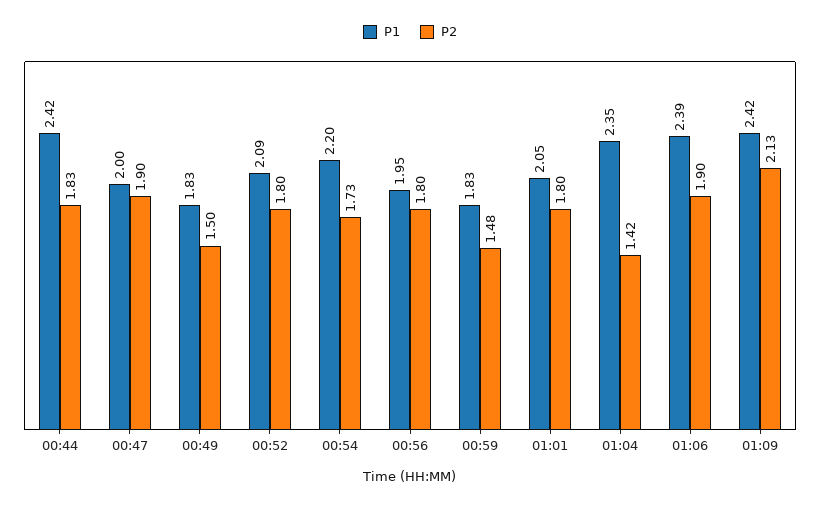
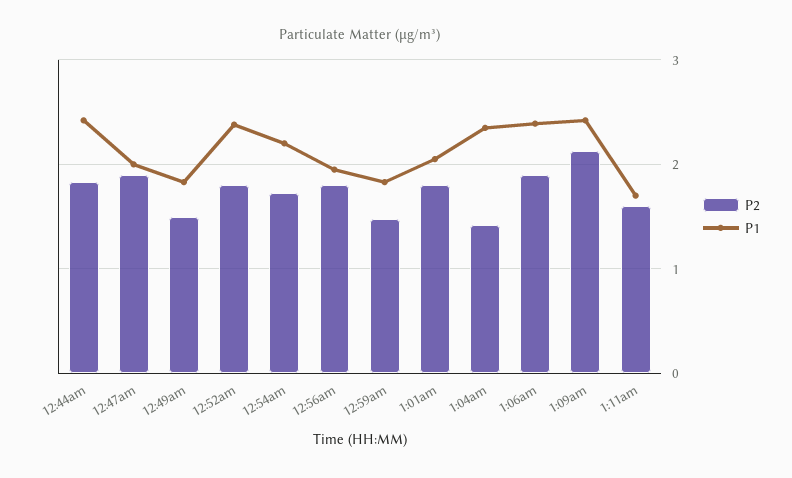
P1, 00:52: 2.09 -> 2.4
P2, 1:11am: none -> 1.6
P1, 1:11am: none -> 1.7

